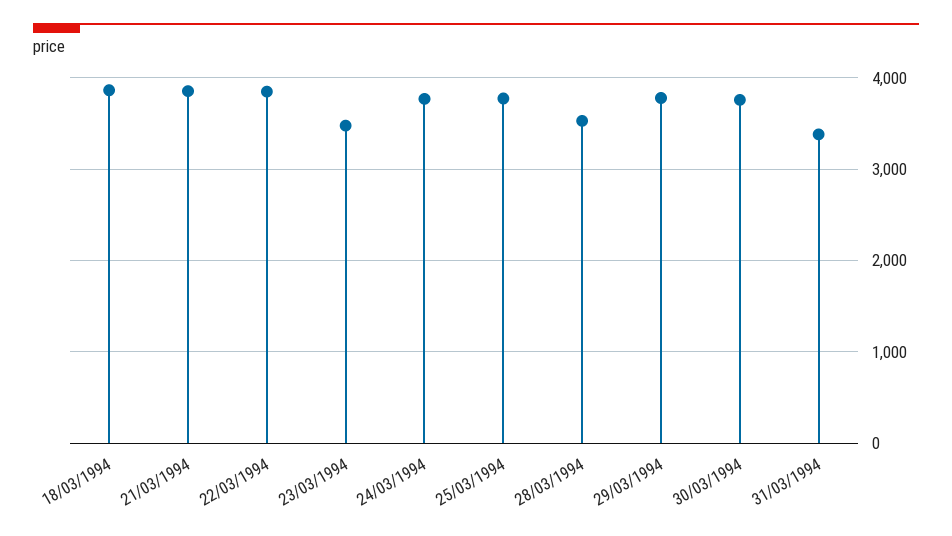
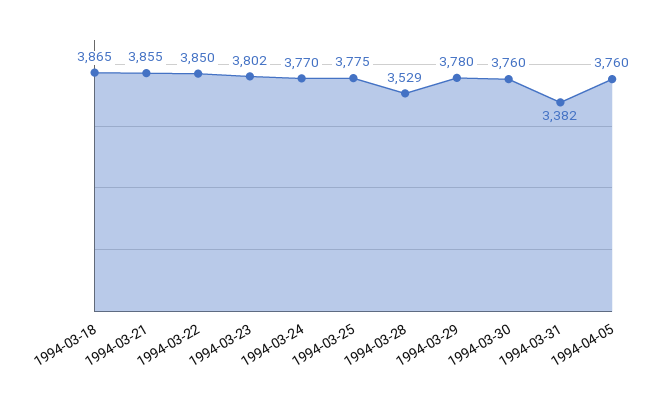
23/03/1994: 3500 -> 3802
1994-04-05: none -> 3760

